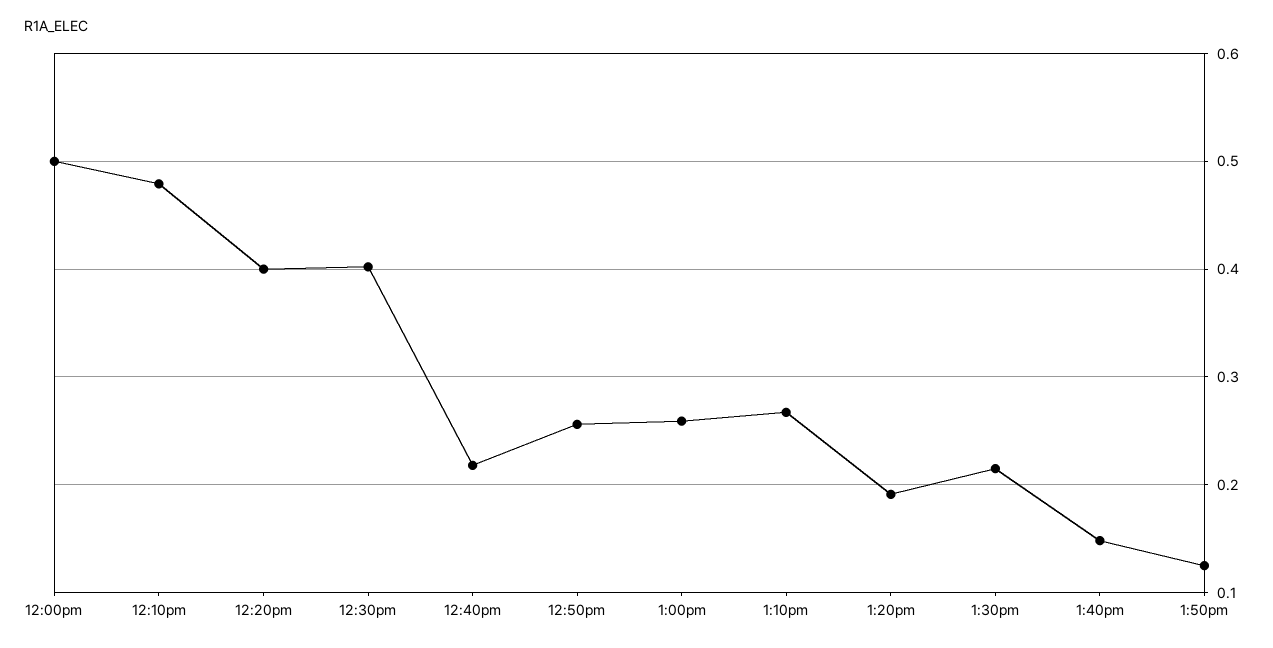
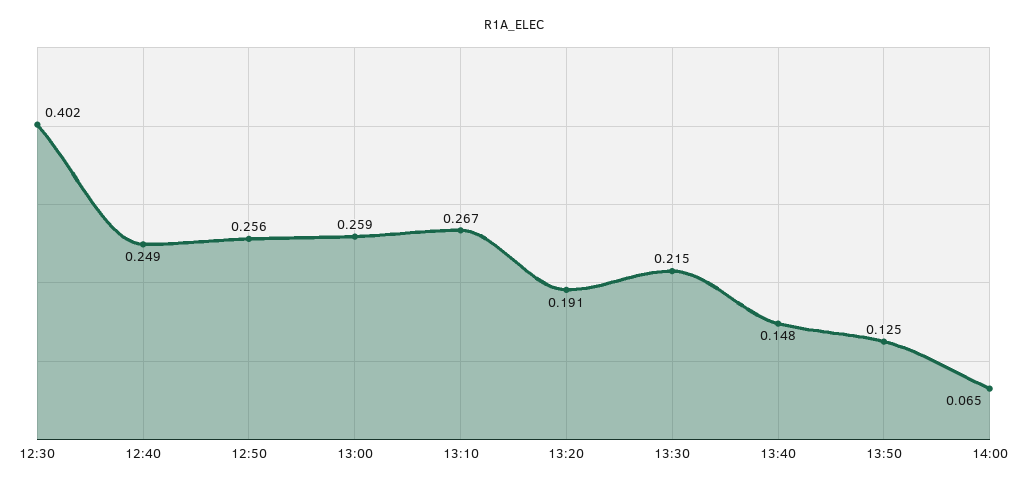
12:00pm: 0.5 -> none
12:10pm: 0.48 -> none
12:20pm: 0.4 -> none
12:40pm: 0.22 -> 0.249
14:00: none -> 0.065

